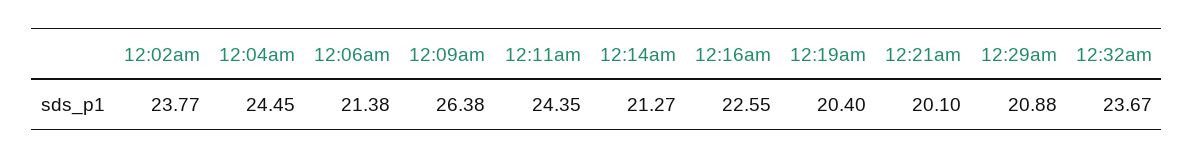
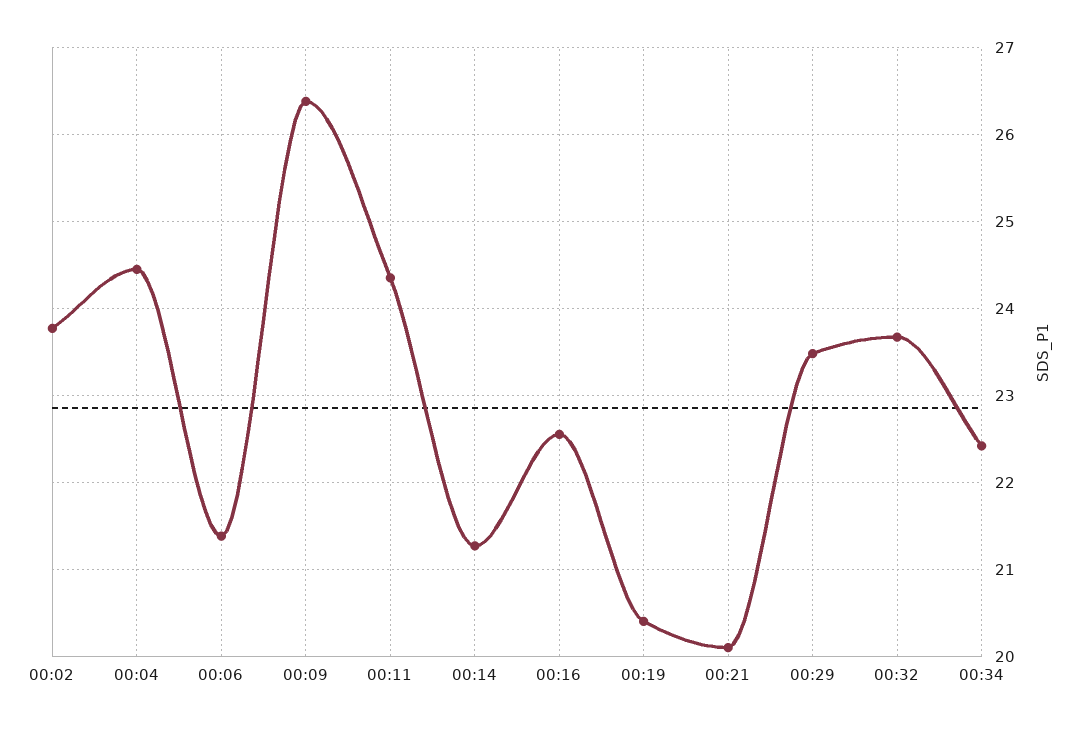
12:29am: 20.88 -> 23.5
00:34: none -> 22.4

